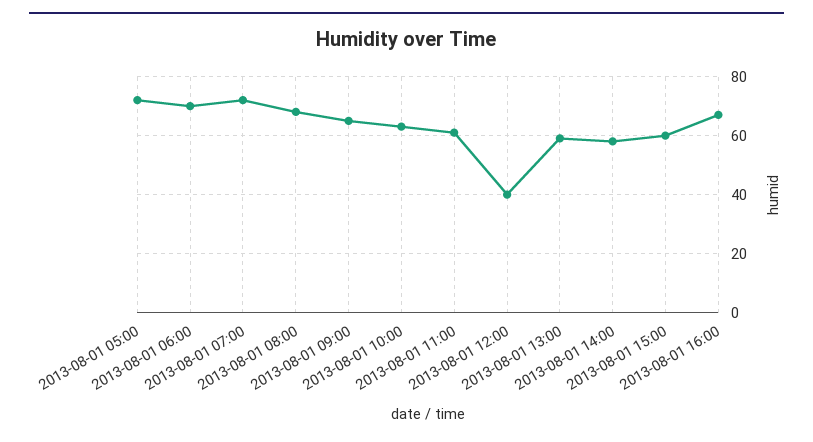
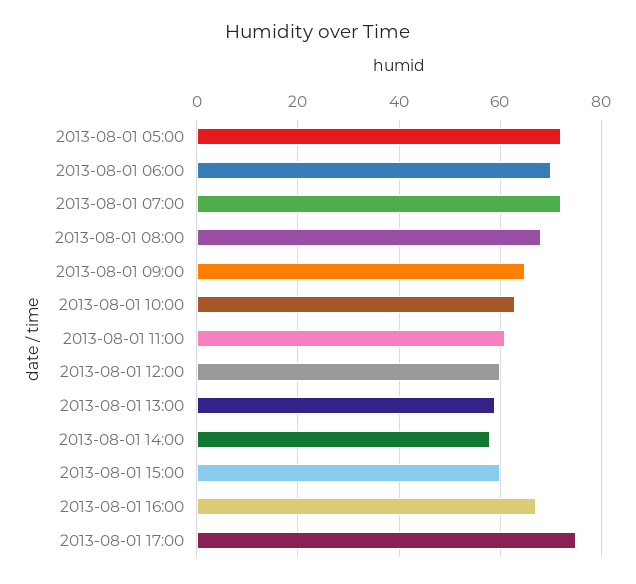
2013-08-01 12:00: 40 -> 60
2013-08-01 17:00: none -> 75

